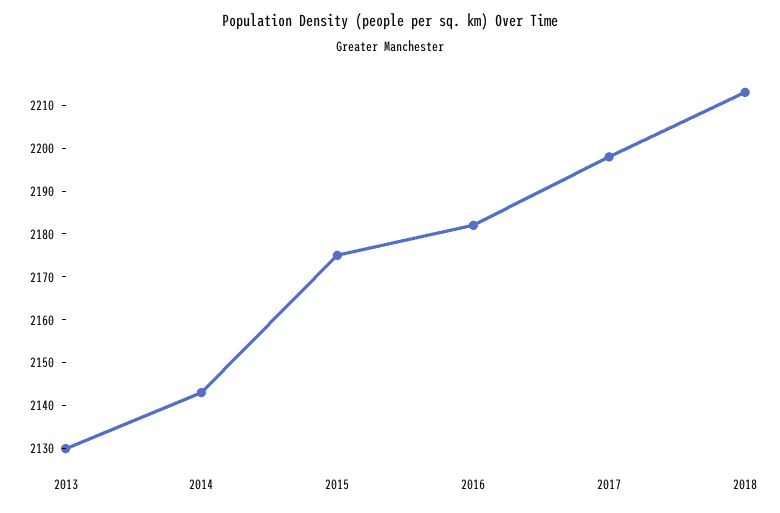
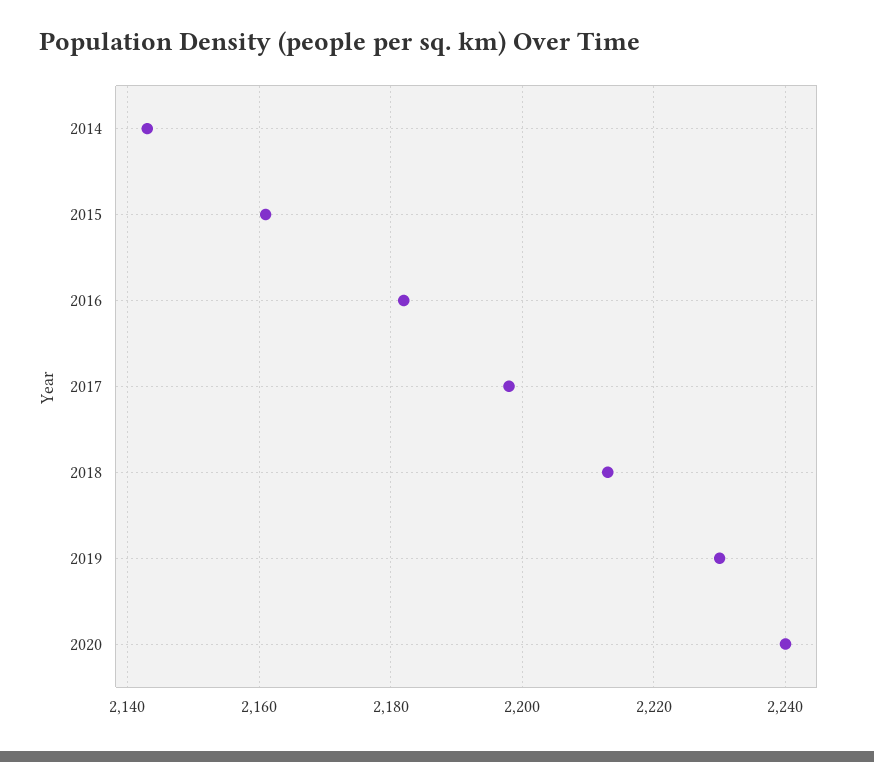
2013: 2130 -> none
2015: 2175 -> 2160
2019: none -> 2230
2020: none -> 2240

